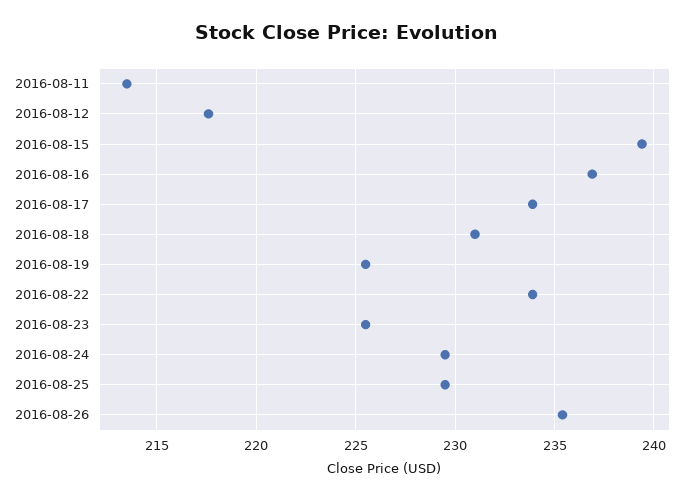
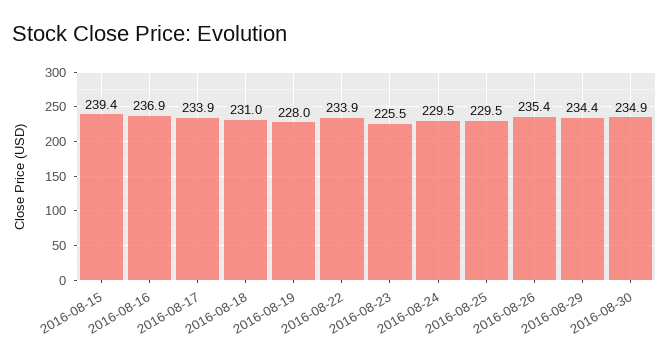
2016-08-11: 213.5 -> none
2016-08-12: 217.5 -> none
2016-08-19: 225.5 -> 228
2016-08-29: none -> 234.4
2016-08-30: none -> 234.9

